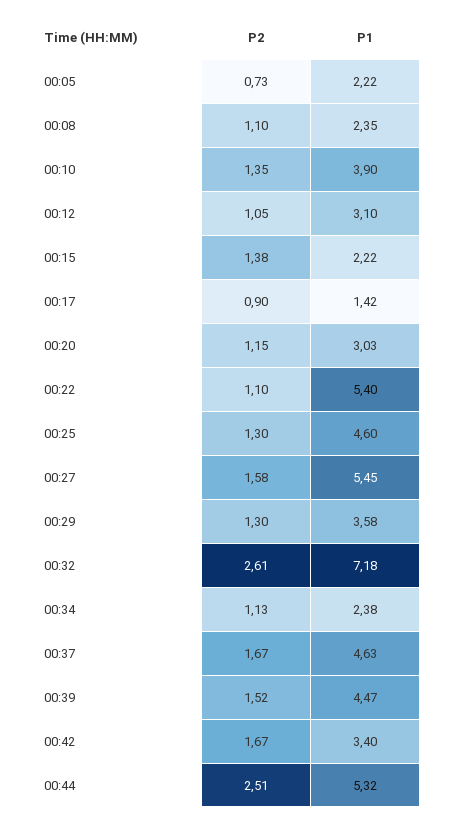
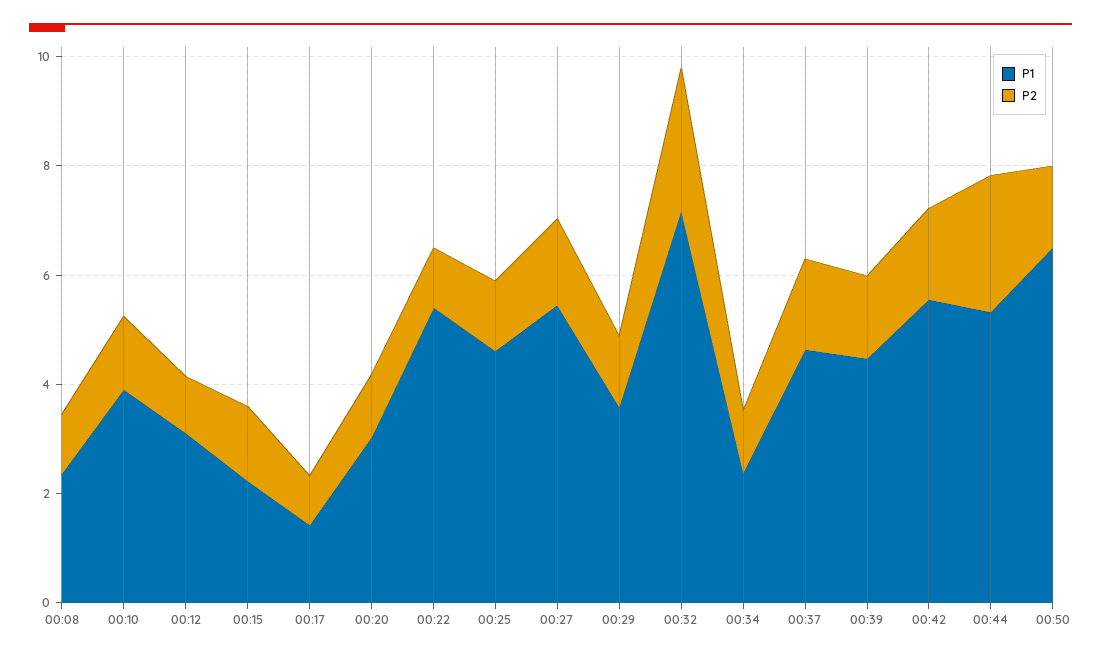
P2, 00:05: 0.73 -> none
P1, 00:05: 2.22 -> none
P1, 00:42: 3.4 -> 5.5
P1, 00:50: none -> 6.5
P2, 00:50: none -> 1.5

